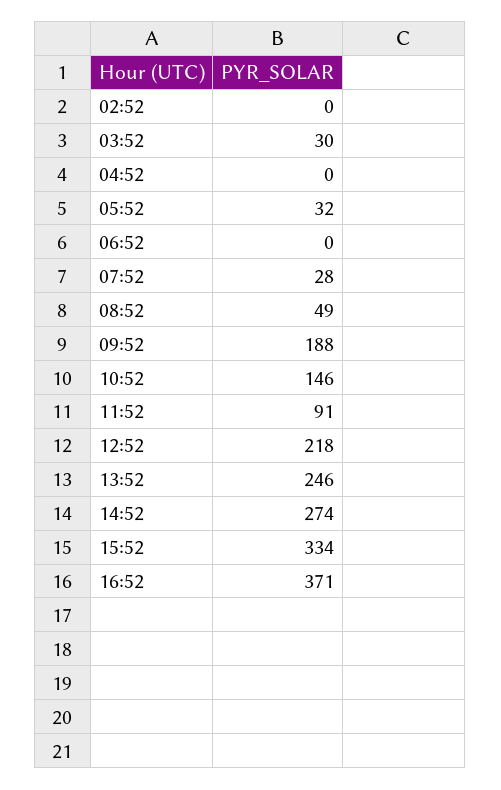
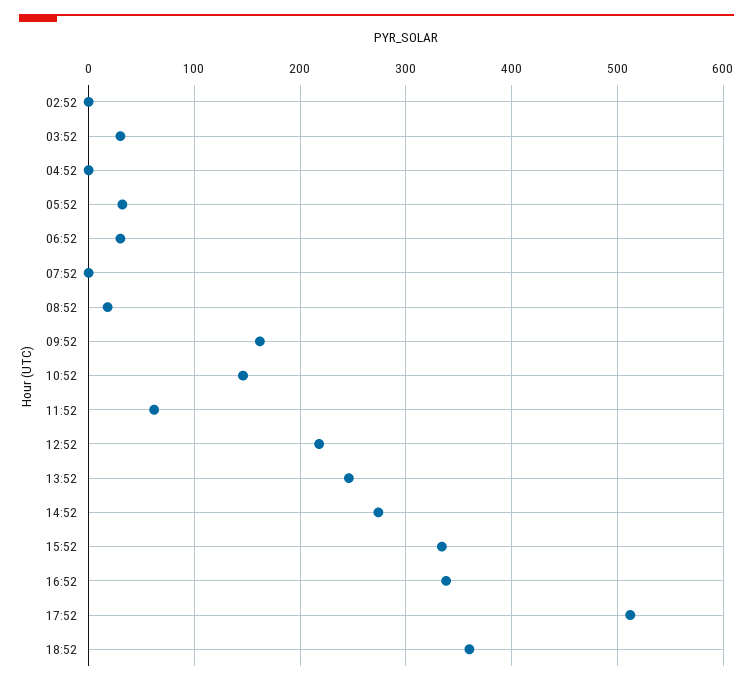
06:52: 0 -> 30
07:52: 28 -> 0
08:52: 49 -> 20
09:52: 188 -> 160
11:52: 91 -> 60
16:52: 371 -> 340
17:52: none -> 510
18:52: none -> 360

